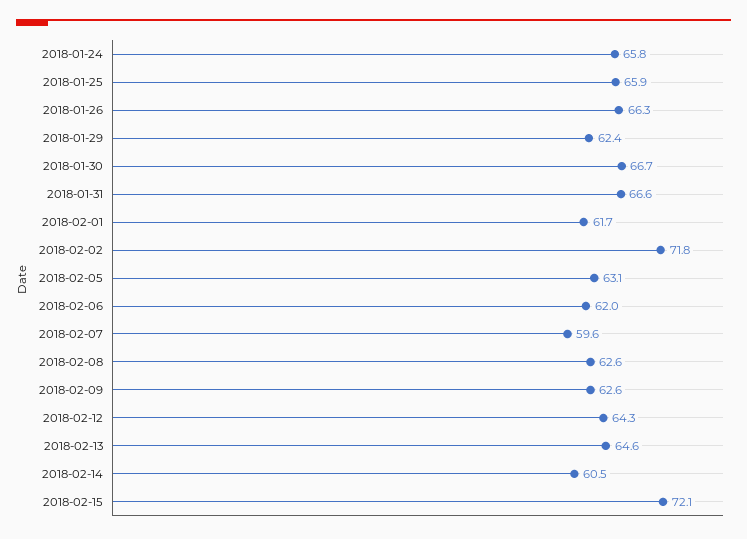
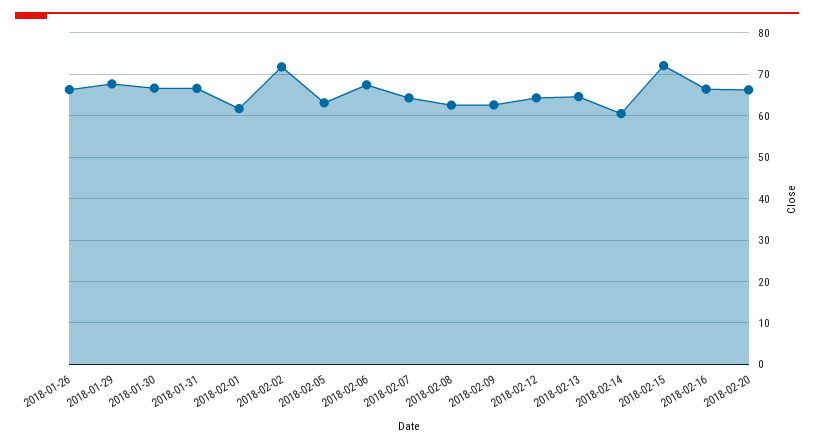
2018-01-24: 65.8 -> none
2018-01-25: 65.9 -> none
2018-01-29: 62.4 -> 68
2018-02-06: 62 -> 68
2018-02-07: 59.6 -> 64
2018-02-16: none -> 66
2018-02-20: none -> 66

